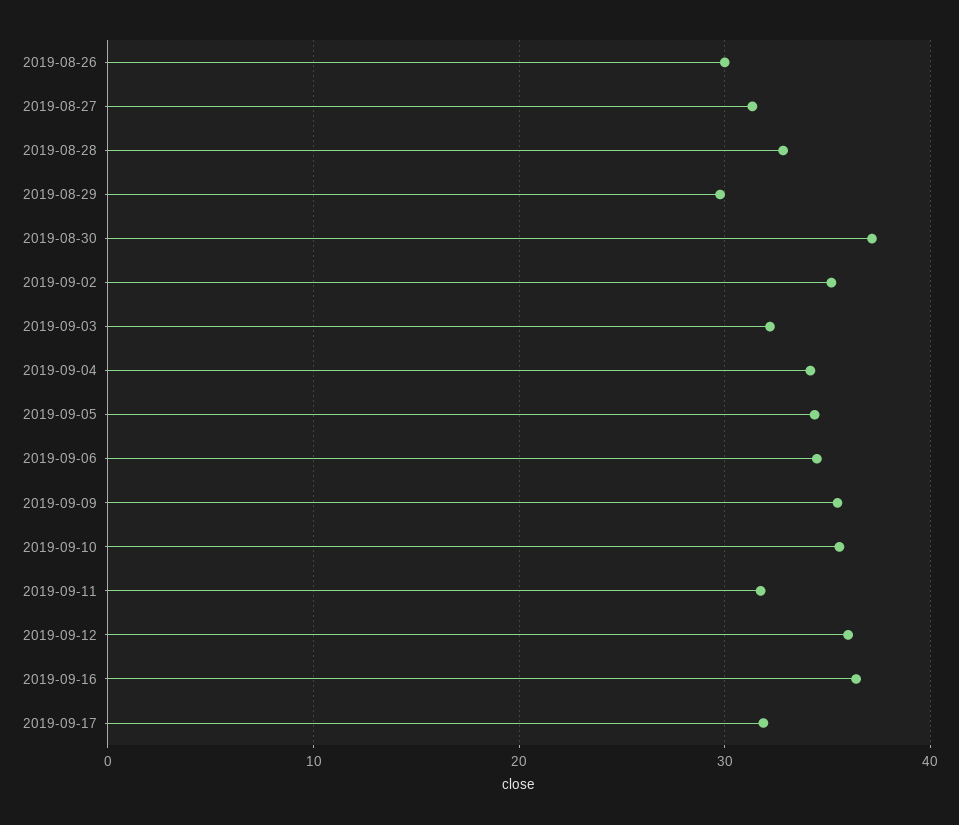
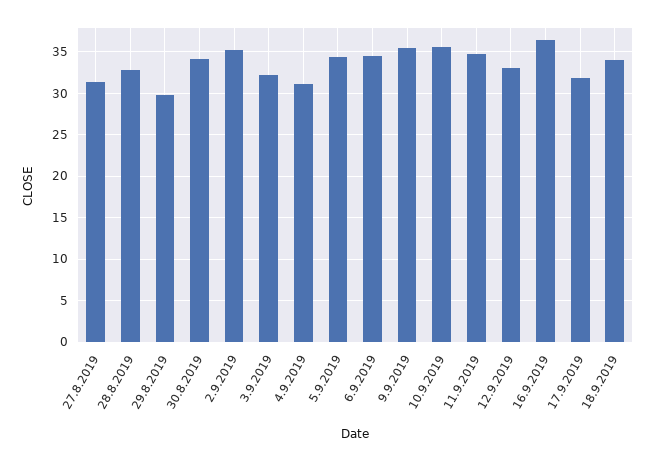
2019-08-26: 30 -> none
2019-08-30: 37 -> 34
2019-09-04: 34 -> 31
2019-09-11: 32 -> 35
2019-09-12: 36 -> 33
18.9.2019: none -> 34

